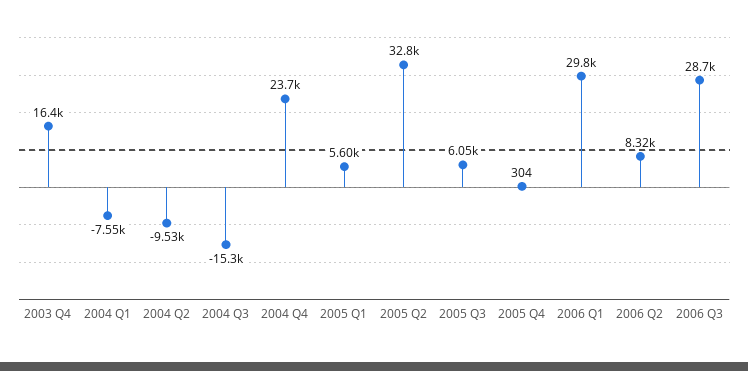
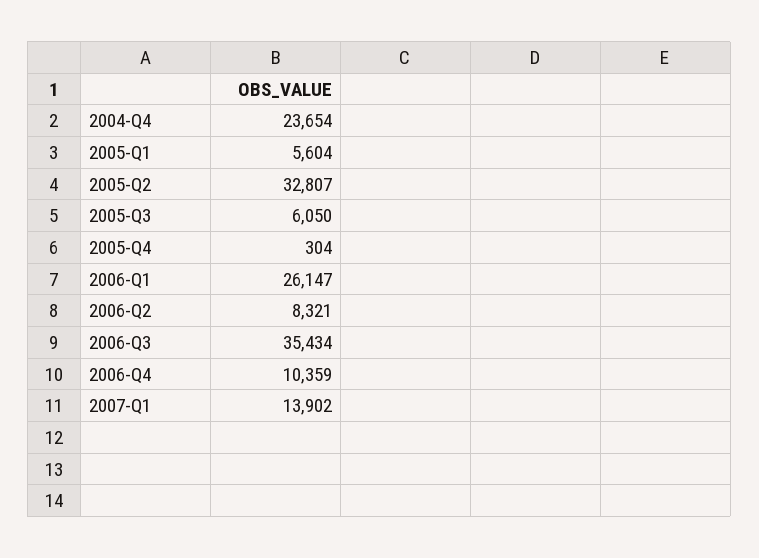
2003 Q4: 16400 -> none
2004 Q1: -7550 -> none
2004 Q2: -9530 -> none
2004 Q3: -15300 -> none
2006 Q1: 29800 -> 26147
2006 Q3: 28700 -> 35434
2006-Q4: none -> 10359
2007-Q1: none -> 13902

